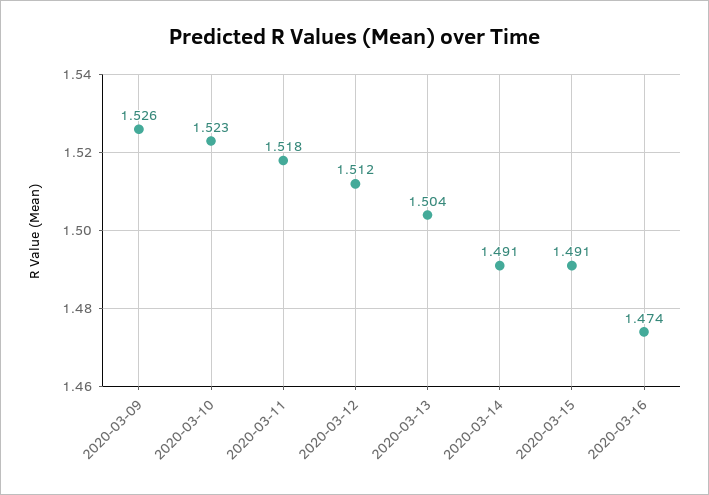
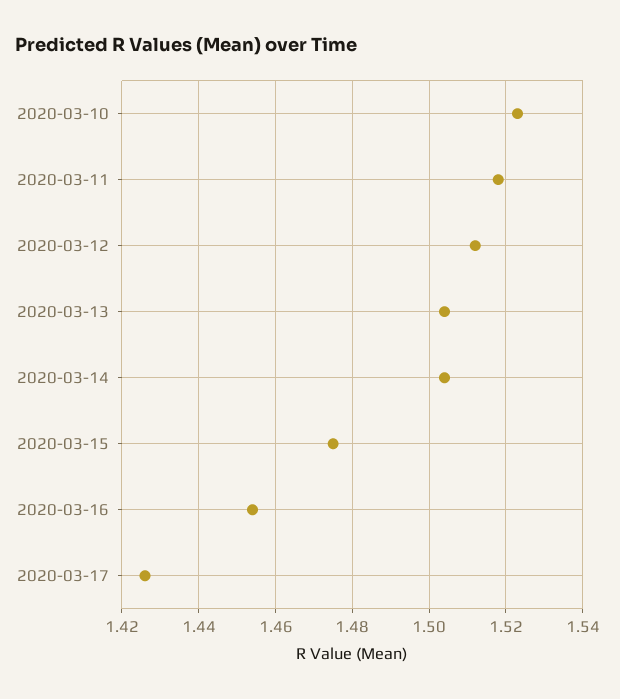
2020-03-09: 1.526 -> none
2020-03-14: 1.491 -> 1.505
2020-03-15: 1.491 -> 1.475
2020-03-16: 1.474 -> 1.455
2020-03-17: none -> 1.425

